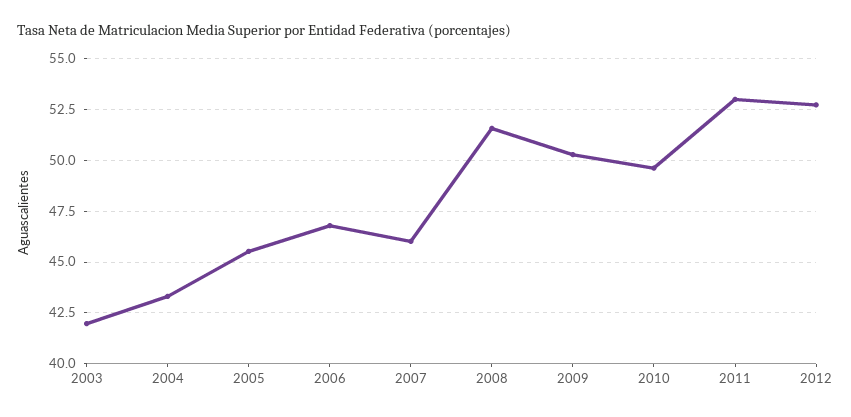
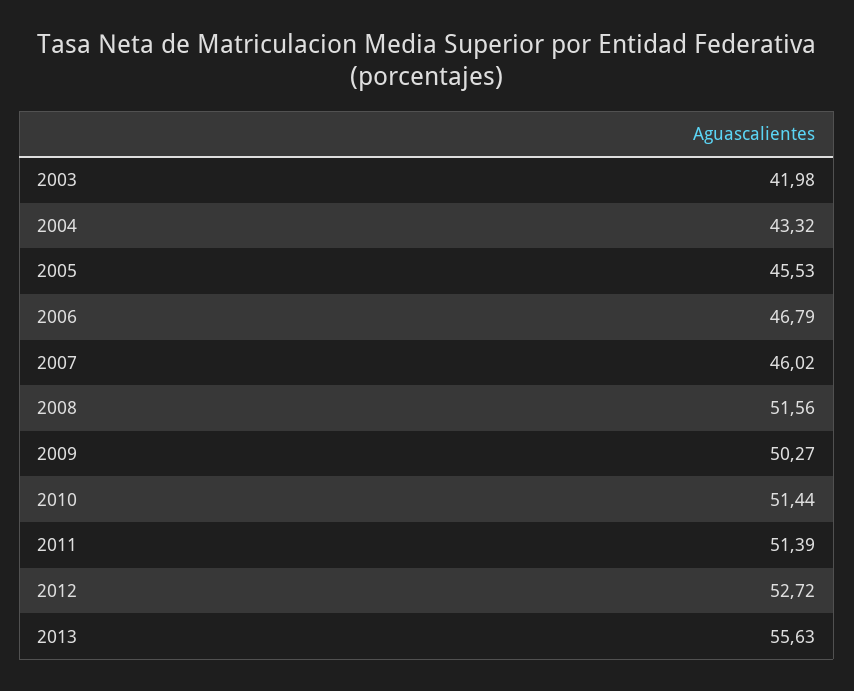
2010: 49.5 -> 51.44
2011: 53 -> 51.39
2013: none -> 55.63

